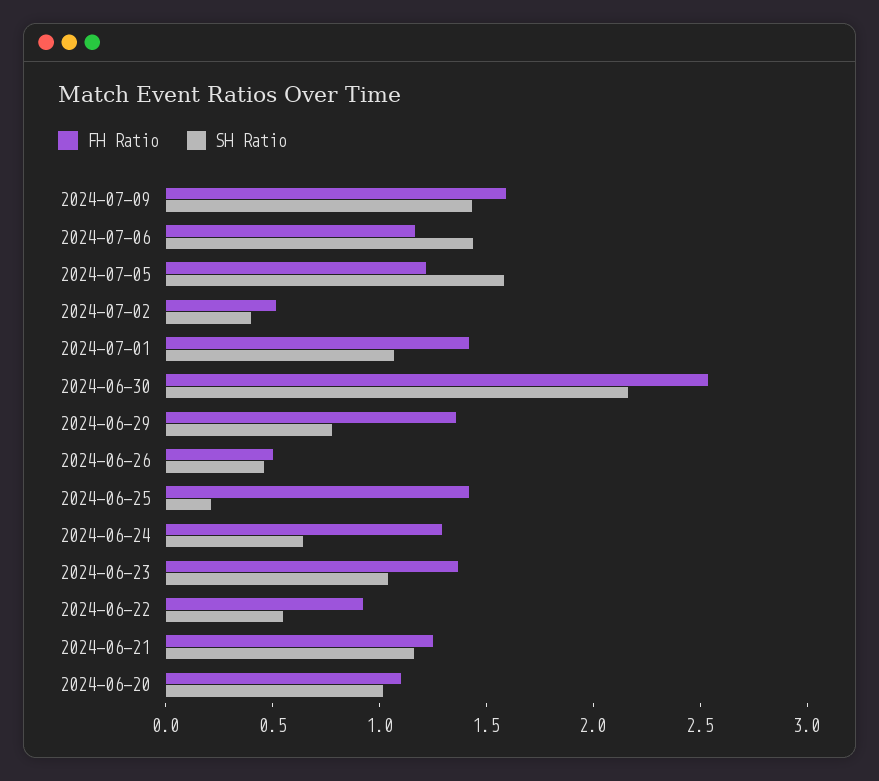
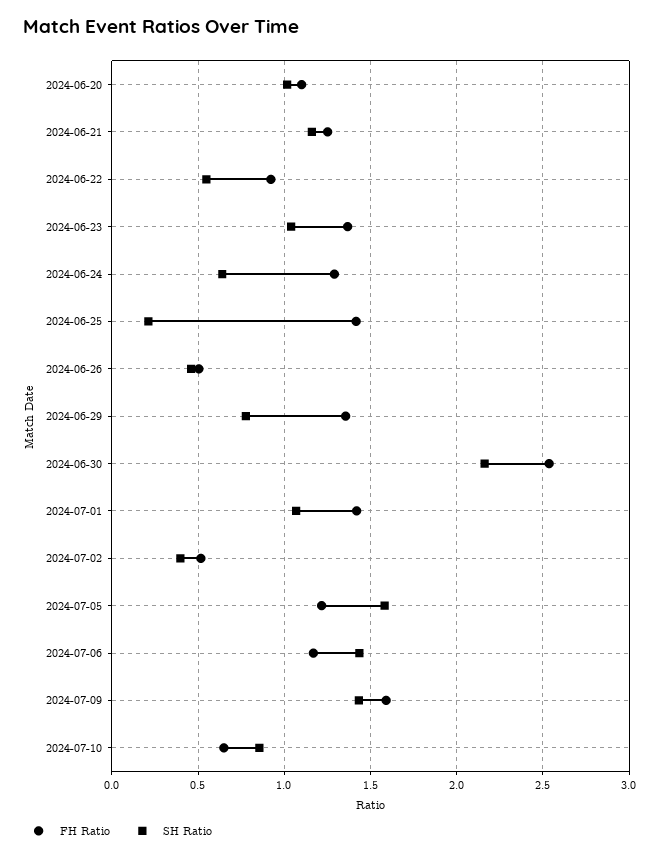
FH Ratio, 2024-07-10: none -> 0.65
SH Ratio, 2024-07-10: none -> 0.85

